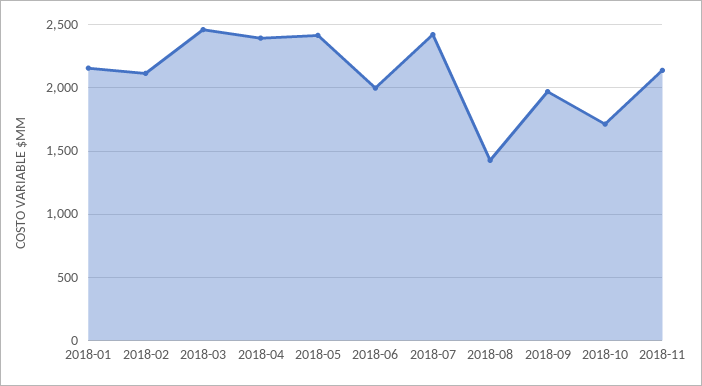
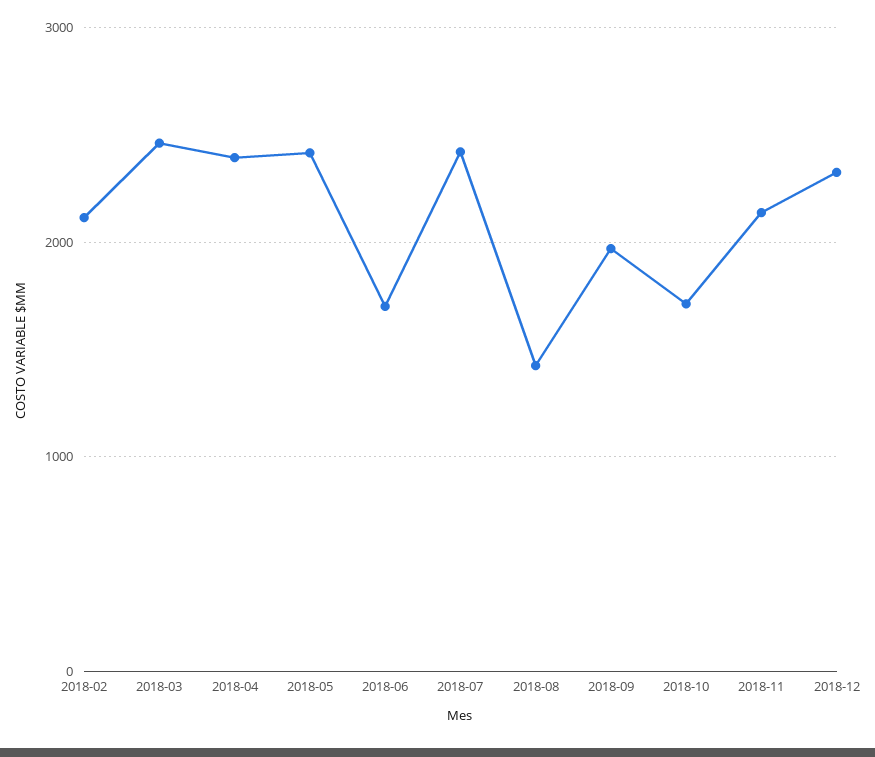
2018-01: 2150 -> none
2018-06: 2000 -> 1700
2018-12: none -> 2300

